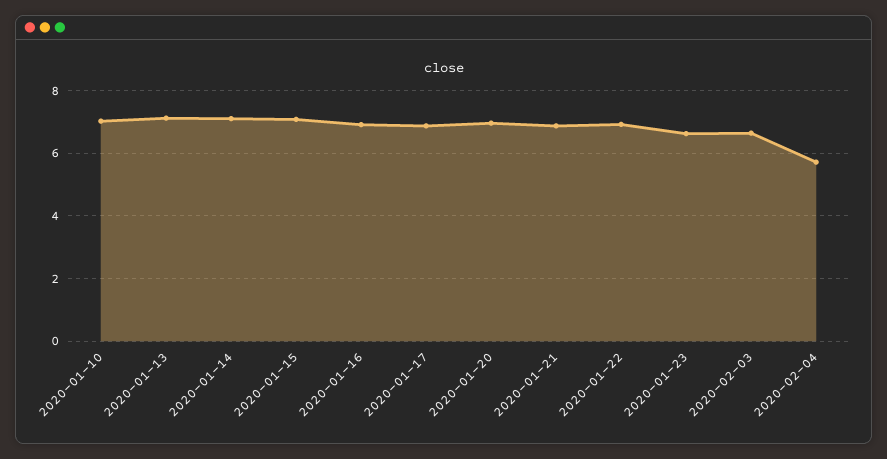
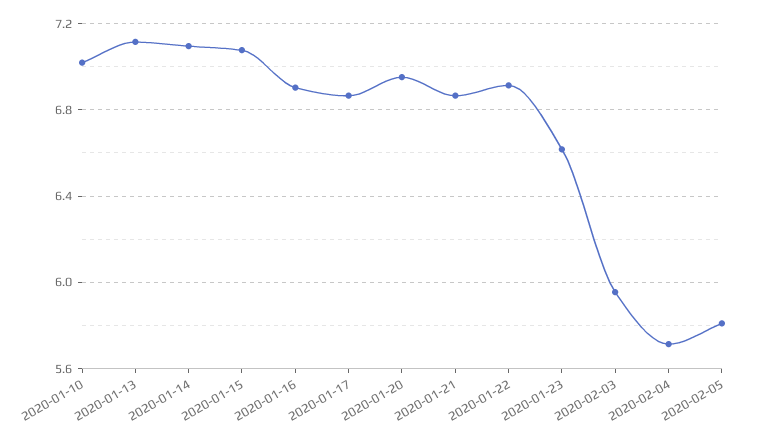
2020-02-03: 6.6 -> 5.95
2020-02-05: none -> 5.8

